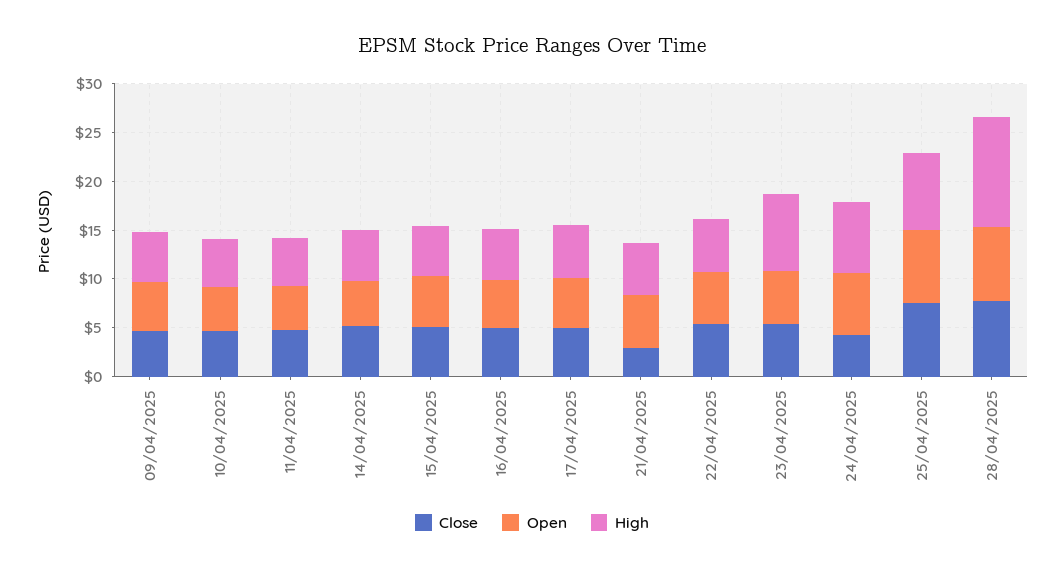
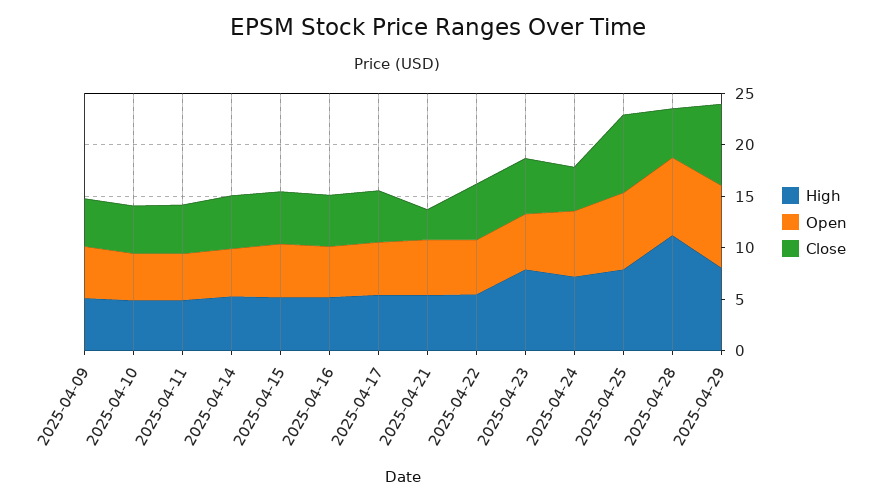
Close, 28/04/2025: 8 -> 5
High, 2025-04-29: none -> 8
Open, 2025-04-29: none -> 8
Close, 2025-04-29: none -> 8

